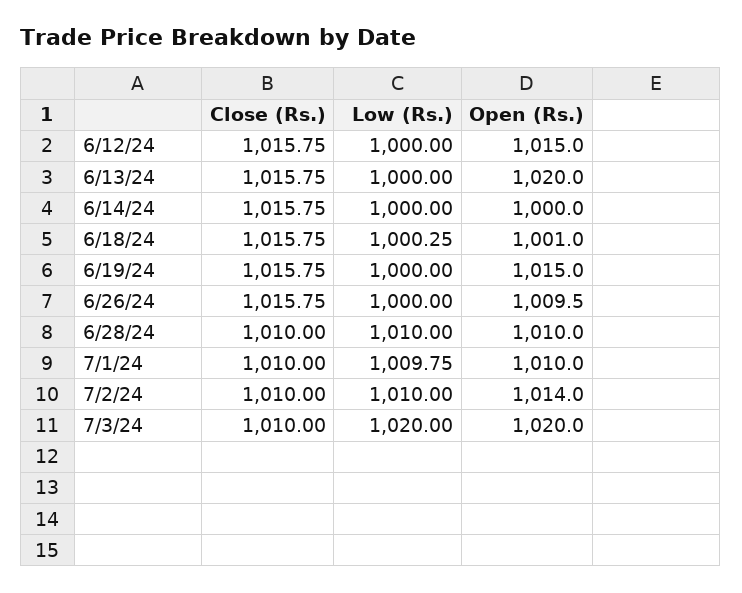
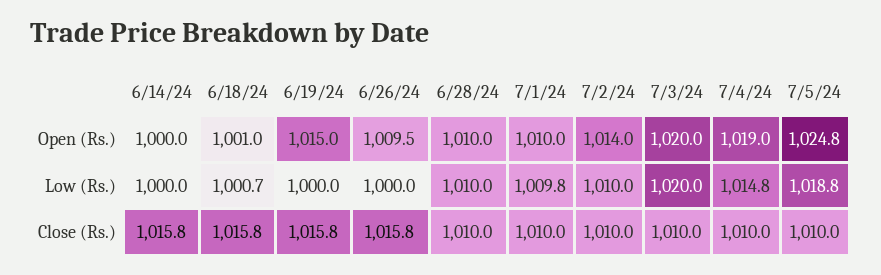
Close (Rs.), 6/12/24: 1015.75 -> none
Low (Rs.), 6/12/24: 1000 -> none
Open (Rs.), 6/12/24: 1015 -> none
Close (Rs.), 6/13/24: 1015.75 -> none
Low (Rs.), 6/13/24: 1000 -> none
Open (Rs.), 6/13/24: 1020 -> none
Low (Rs.), 6/18/24: 1000.25 -> 1000.7
Open (Rs.), 7/4/24: none -> 1019
Open (Rs.), 7/5/24: none -> 1024.8
Low (Rs.), 7/4/24: none -> 1014.8
Low (Rs.), 7/5/24: none -> 1018.8
Close (Rs.), 7/4/24: none -> 1010
Close (Rs.), 7/5/24: none -> 1010

